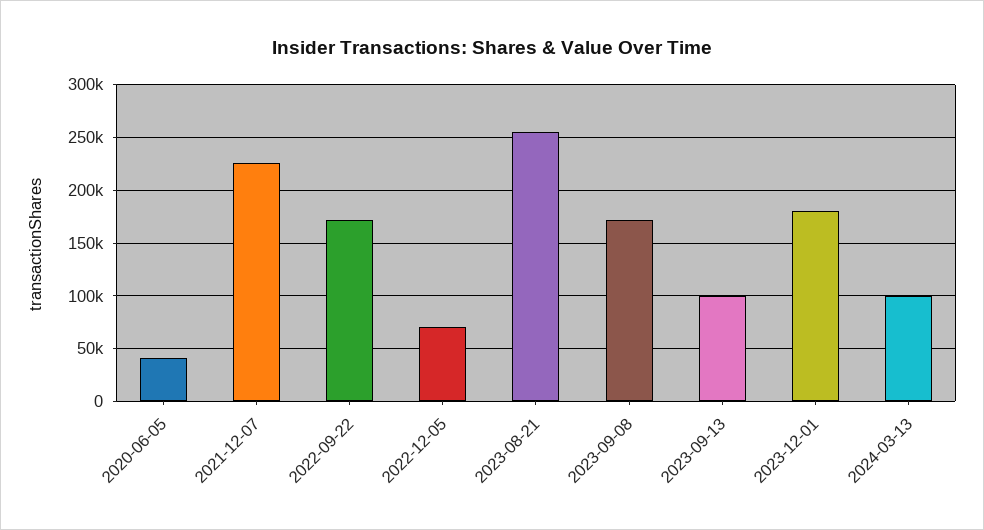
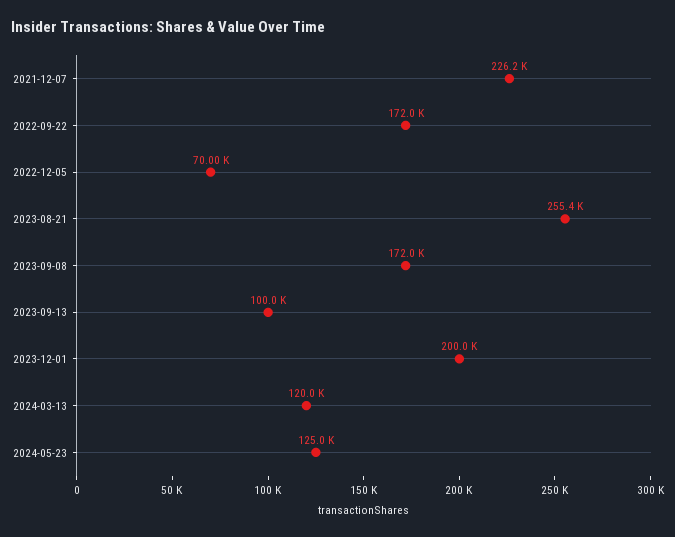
2020-06-05: 40000 -> none
2023-12-01: 180000 -> 200000
2024-03-13: 100000 -> 120000
2024-05-23: none -> 125000

